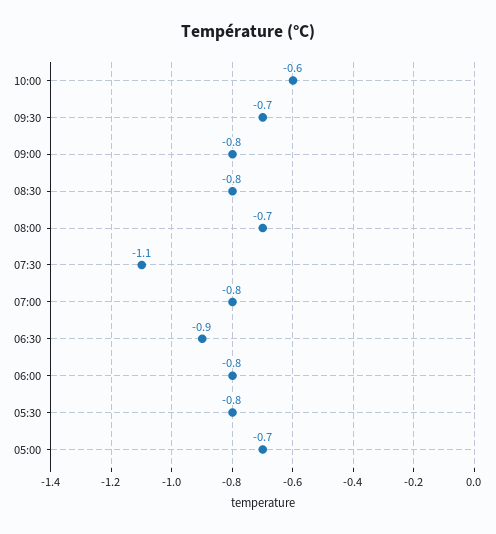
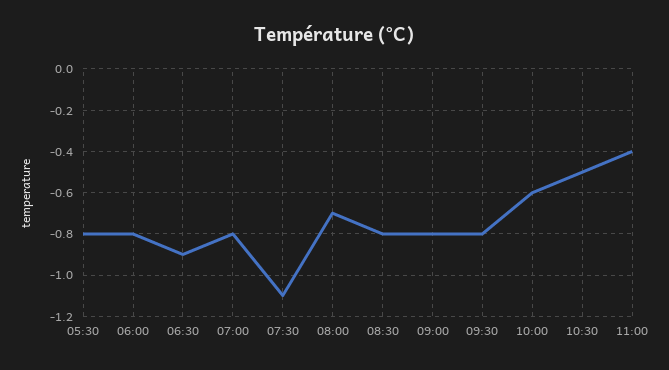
09:30: -0.7 -> -0.8
05:00: -0.7 -> none
10:30: none -> -0.5
11:00: none -> -0.4

